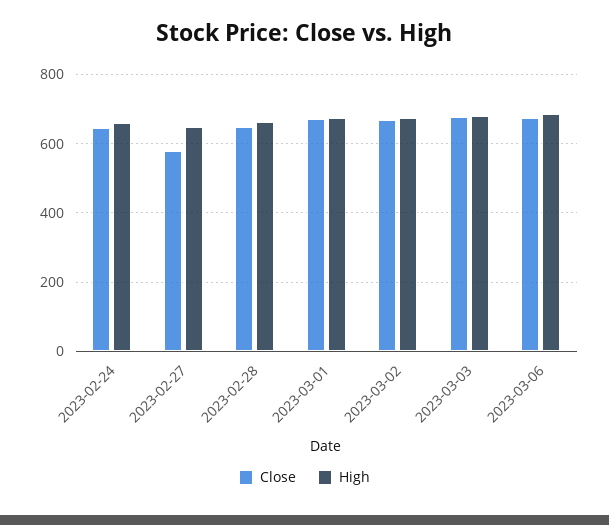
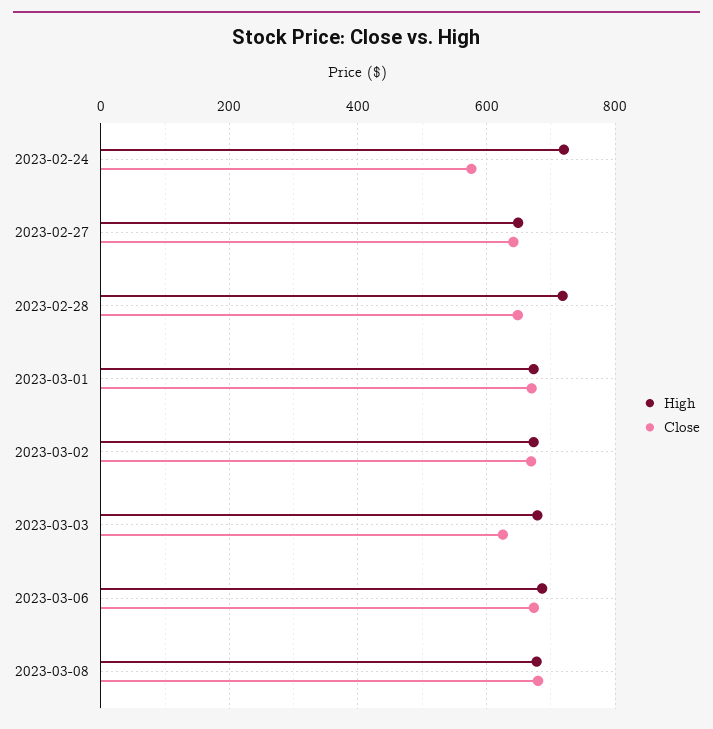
Close, 2023-02-24: 640 -> 580
High, 2023-02-24: 660 -> 720
Close, 2023-02-27: 580 -> 640
High, 2023-02-28: 660 -> 720
Close, 2023-03-03: 680 -> 620
High, 2023-03-08: none -> 680
Close, 2023-03-08: none -> 680

